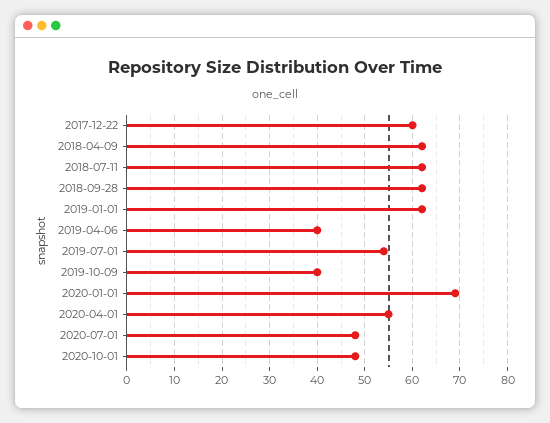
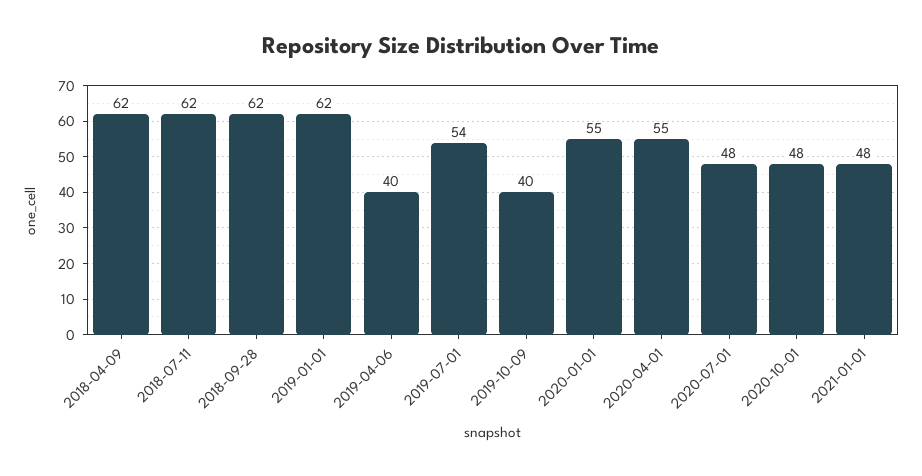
2017-12-22: 60 -> none
2020-01-01: 70 -> 55
2021-01-01: none -> 48

